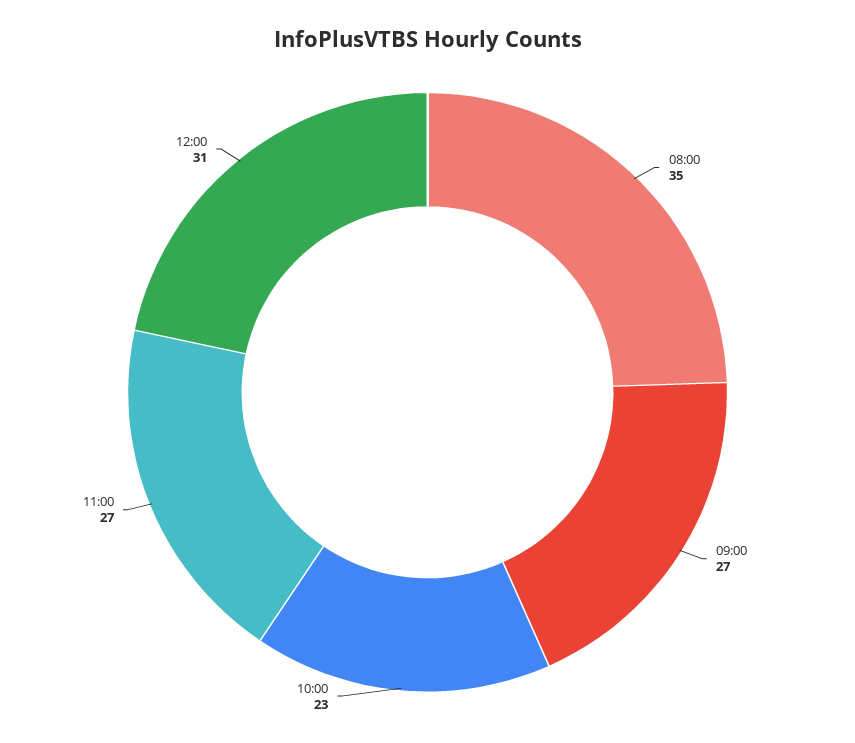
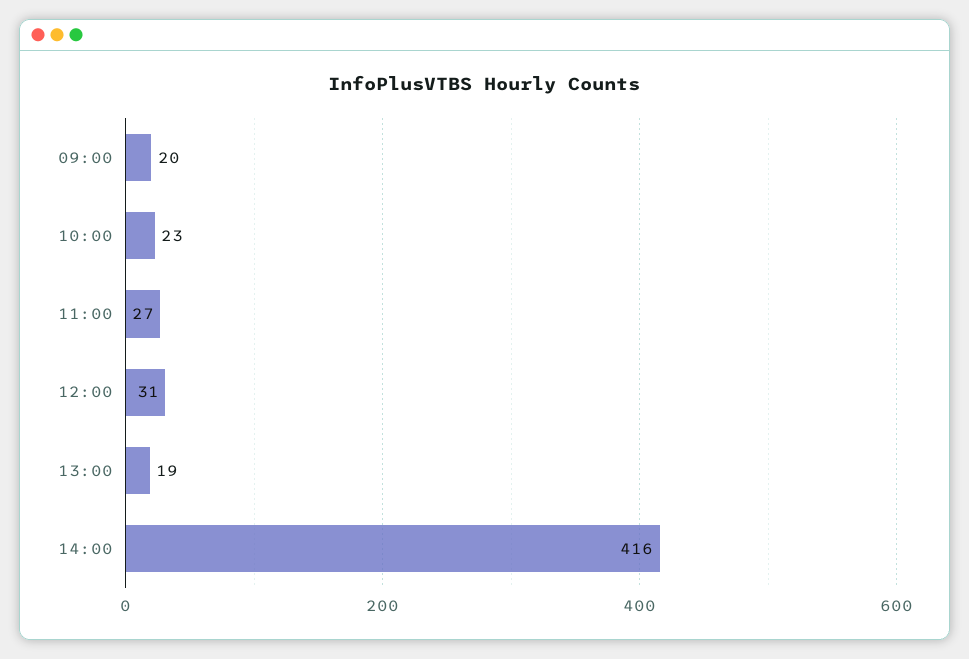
08:00: 35 -> none
09:00: 27 -> 20
13:00: none -> 19
14:00: none -> 416

